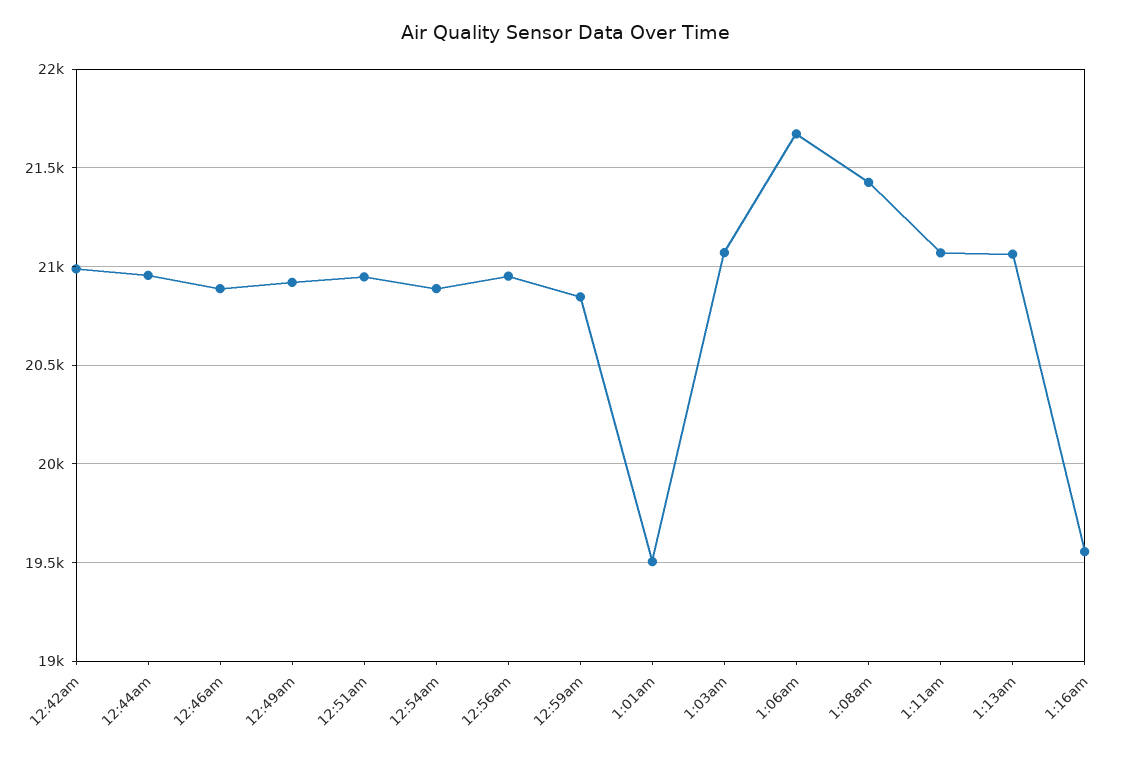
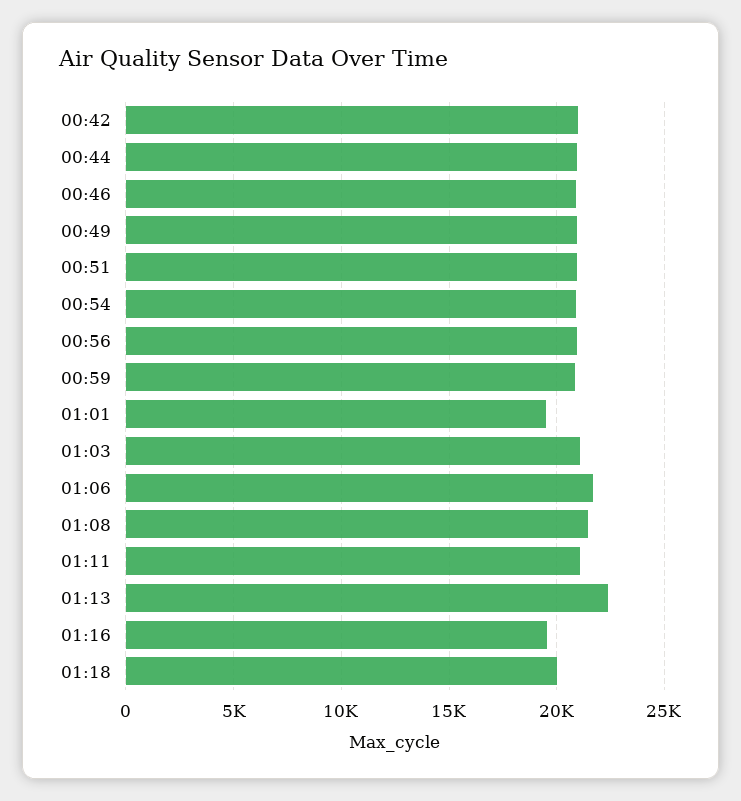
1:13am: 21050 -> 22500
01:18: none -> 20000

